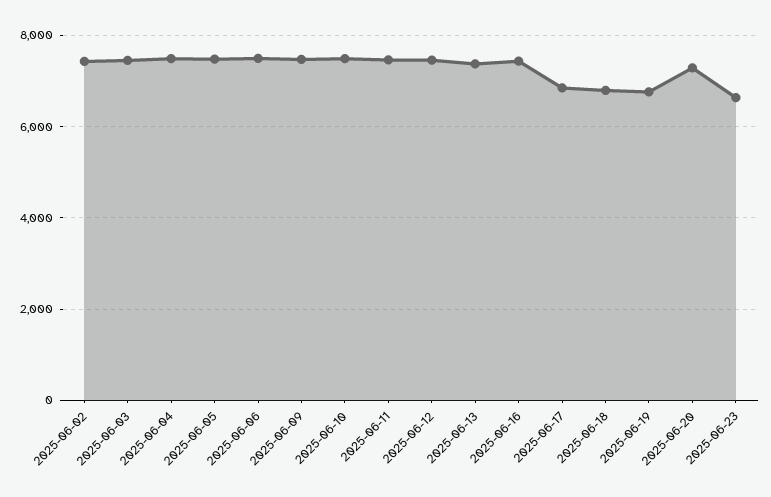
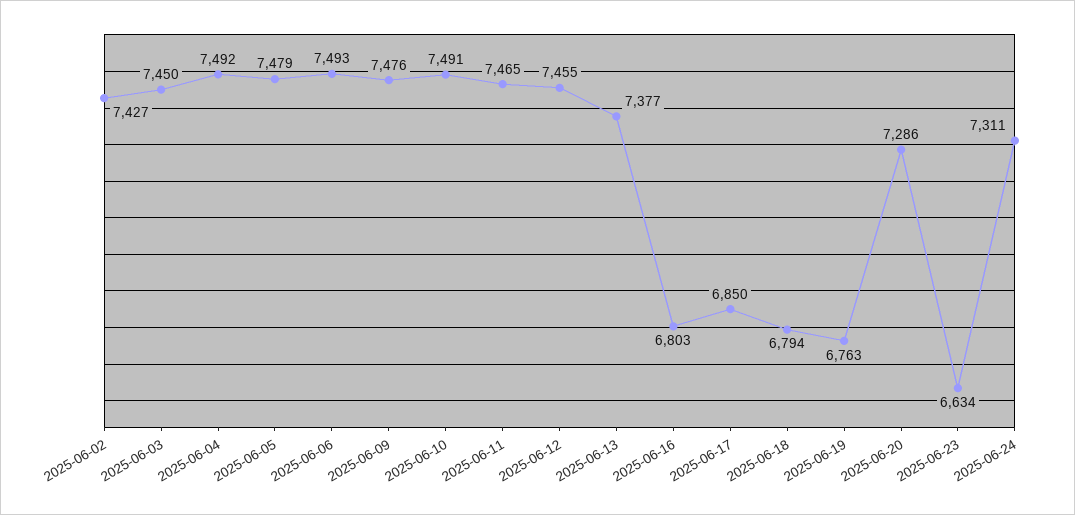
2025-06-16: 7400 -> 6803
2025-06-24: none -> 7311

